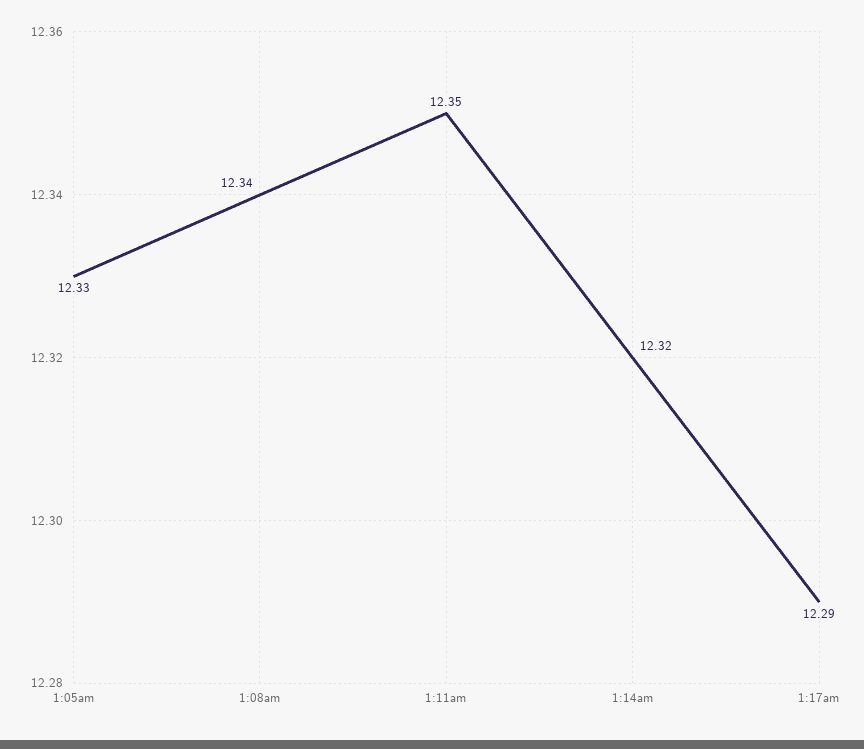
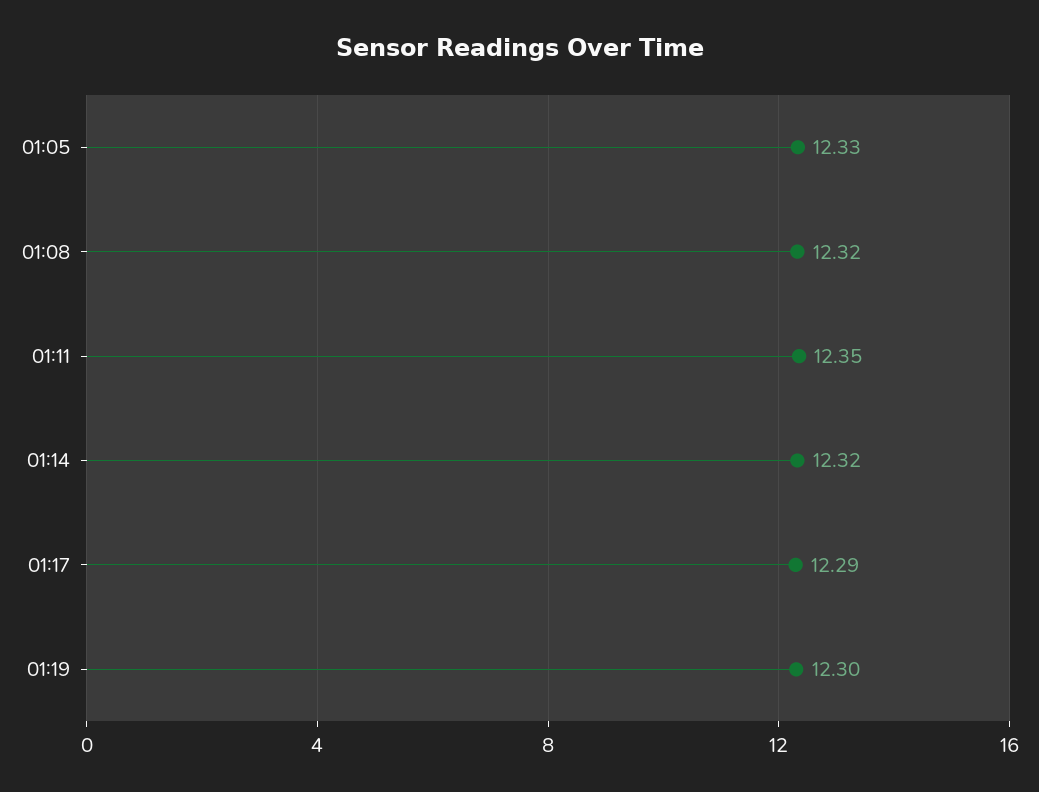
1:08am: 12.34 -> 12.32
01:19: none -> 12.3

